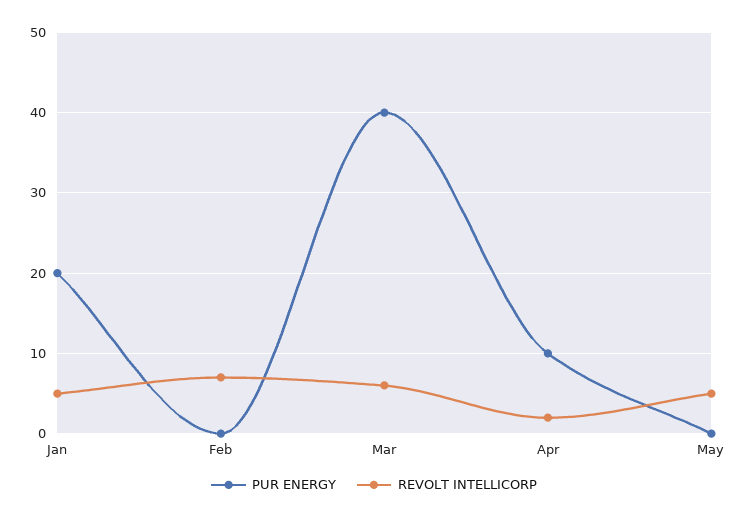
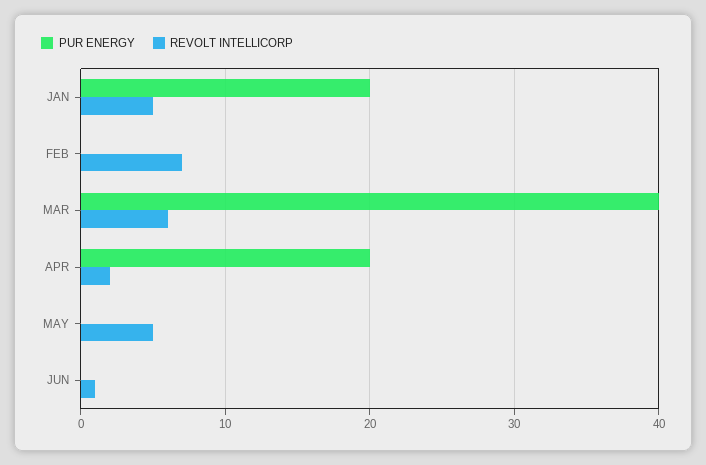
PUR ENERGY, Apr: 10 -> 20
PUR ENERGY, JUN: none -> 0
REVOLT INTELLICORP, JUN: none -> 1

